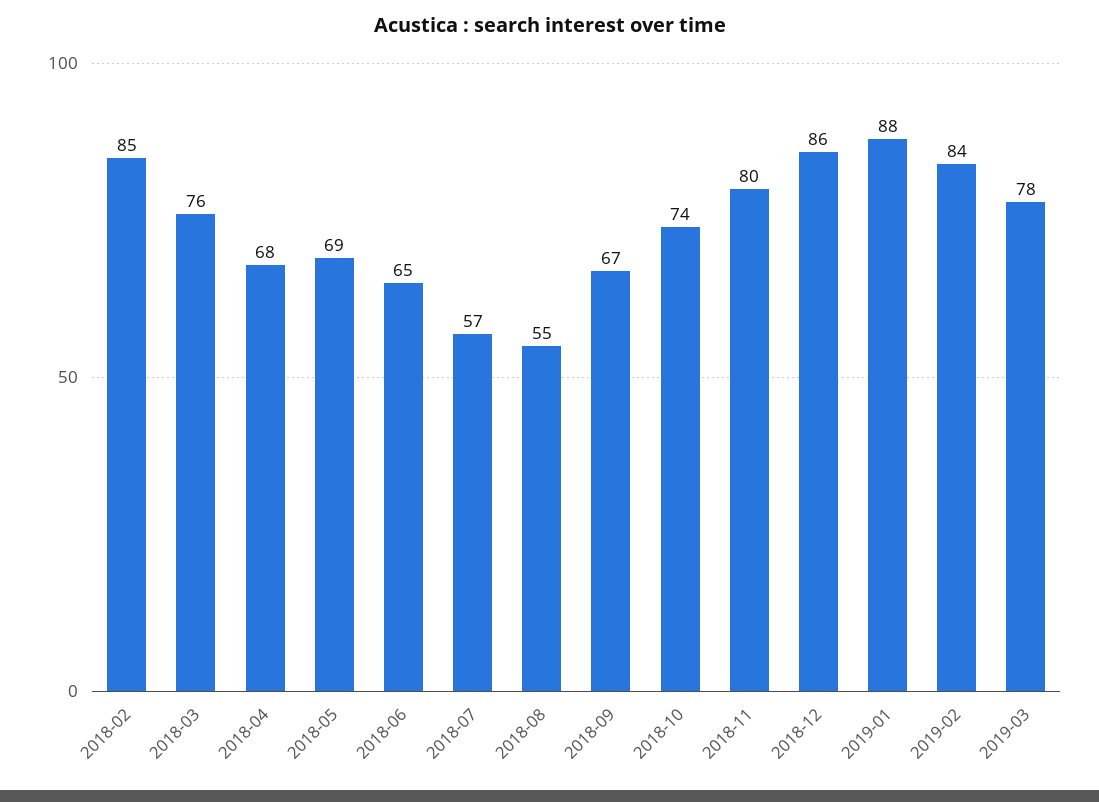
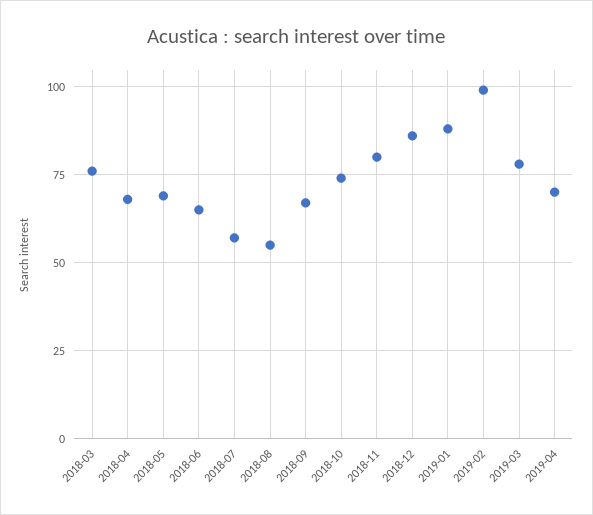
2018-02: 85 -> none
2019-02: 84 -> 100
2019-04: none -> 70

